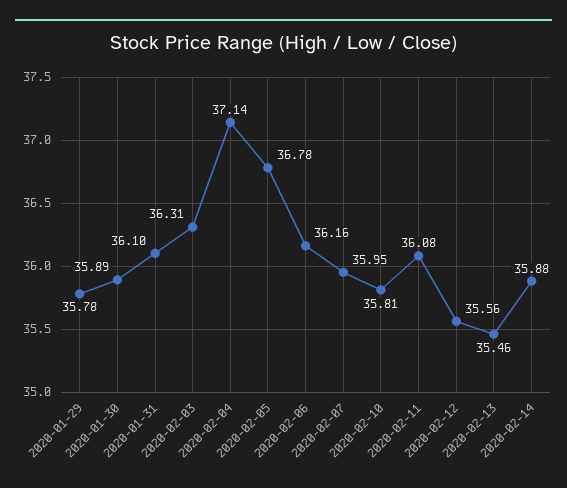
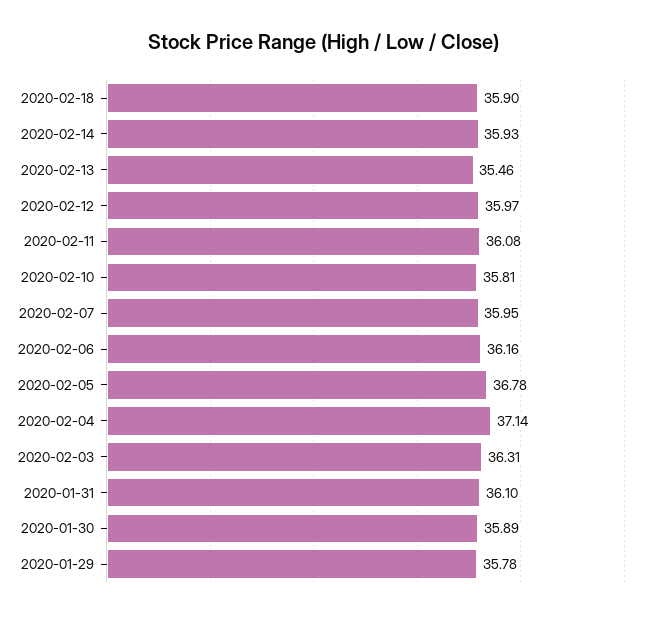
2020-02-12: 35.56 -> 35.97
2020-02-14: 35.88 -> 35.93
2020-02-18: none -> 35.9

